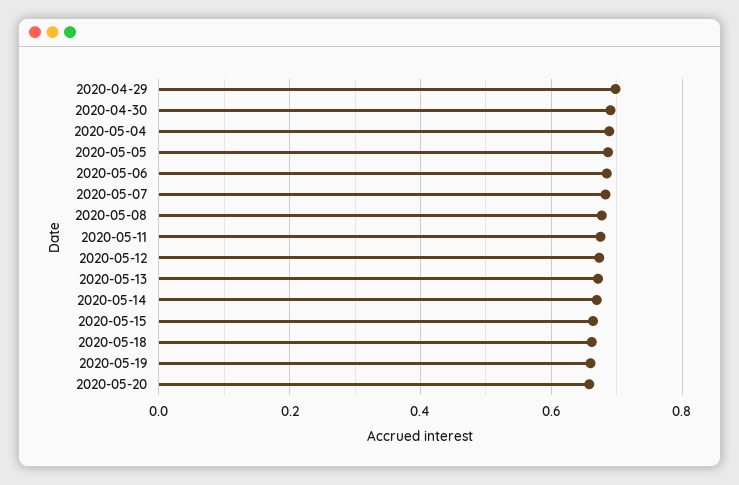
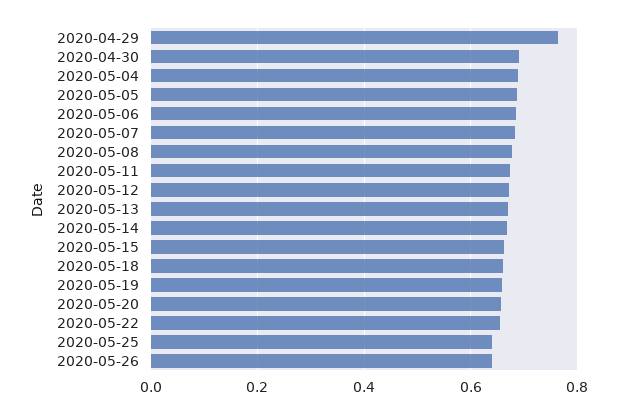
2020-04-29: 0.7 -> 0.76
2020-05-22: none -> 0.66
2020-05-25: none -> 0.64
2020-05-26: none -> 0.64

